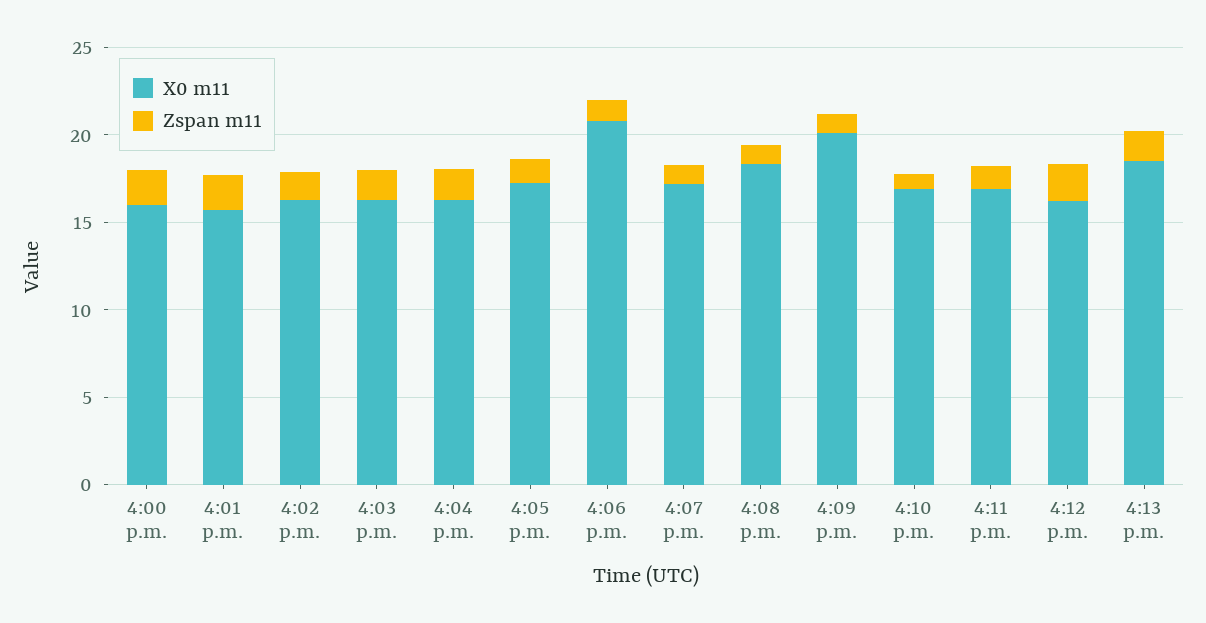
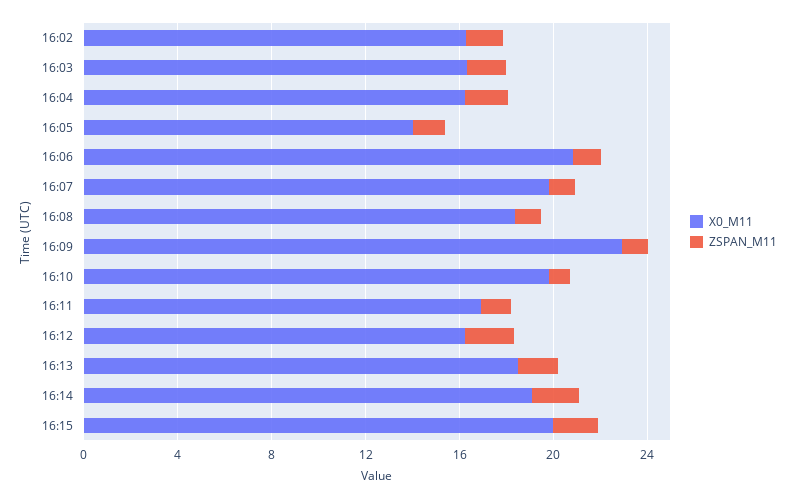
X0 m11, 4:00 p.m.: 16 -> none
Zspan m11, 4:00 p.m.: 2 -> none
X0 m11, 4:01 p.m.: 16 -> none
Zspan m11, 4:01 p.m.: 2 -> none
X0 m11, 4:05 p.m.: 17 -> 14
X0 m11, 4:07 p.m.: 17 -> 20
X0 m11, 4:09 p.m.: 20 -> 23
X0 m11, 4:10 p.m.: 17 -> 20
X0 m11, 16:14: none -> 19
Zspan m11, 16:14: none -> 2
X0 m11, 16:15: none -> 20
Zspan m11, 16:15: none -> 2

